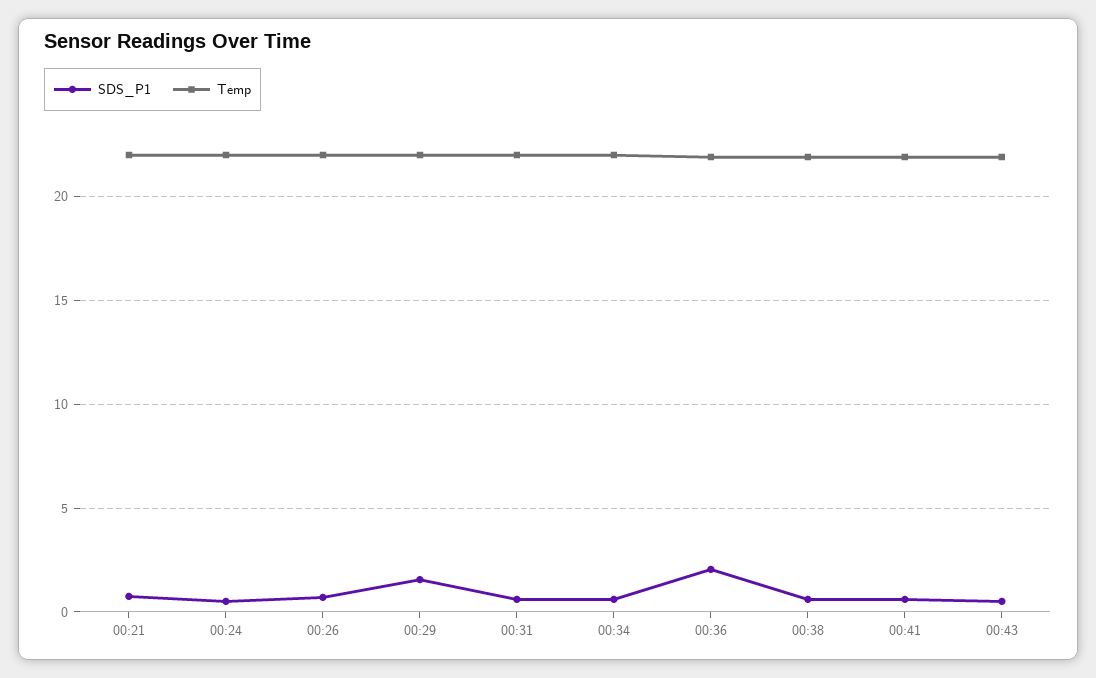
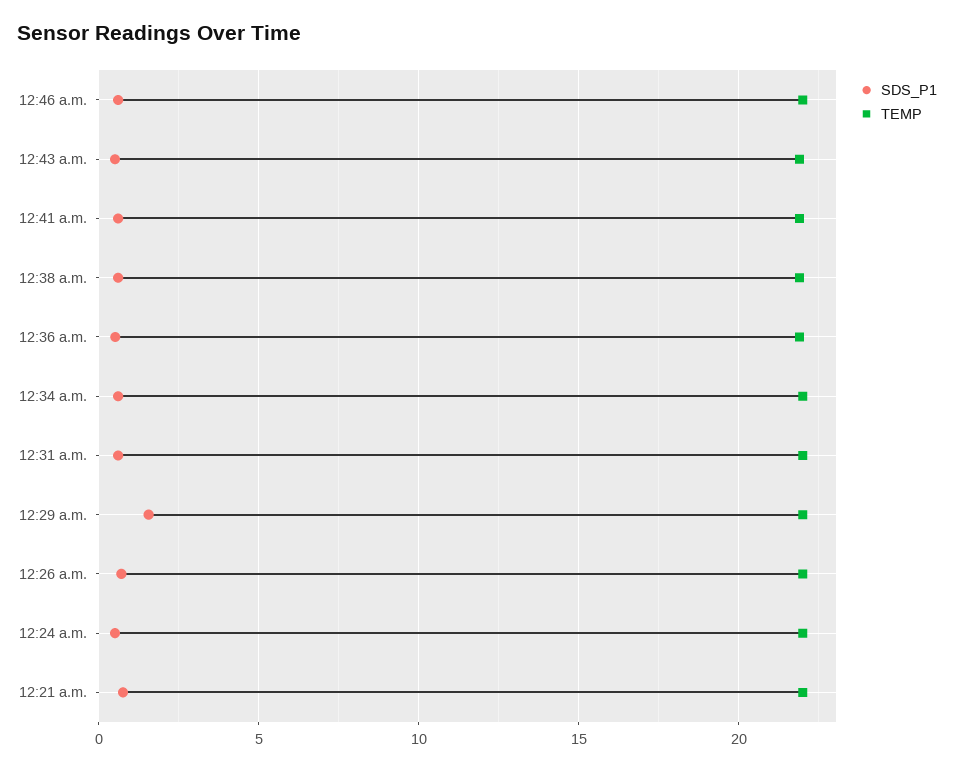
SDS_P1, 00:36: 2 -> 0.5
SDS_P1, 12:46 a.m.: none -> 0.5
Temp, 12:46 a.m.: none -> 22

